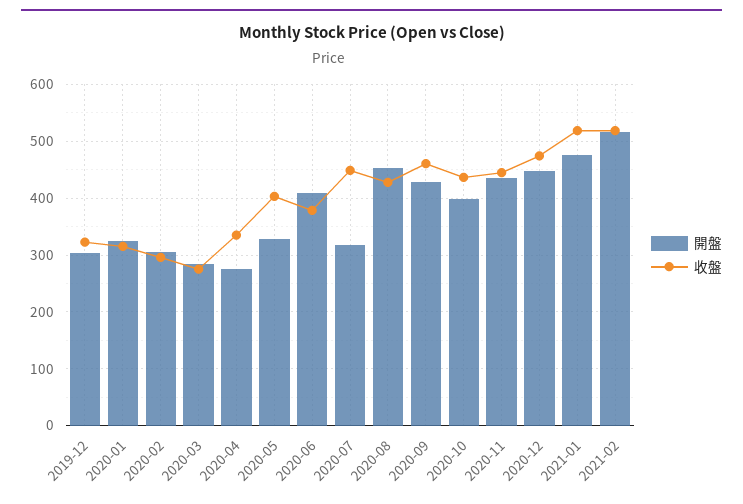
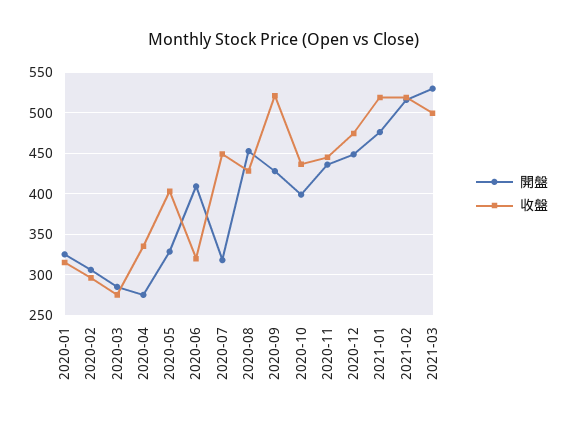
開盤, 2019-12: 300 -> none
收盤, 2019-12: 320 -> none
收盤, 2020-06: 380 -> 320
收盤, 2020-09: 460 -> 520
開盤, 2021-03: none -> 530
收盤, 2021-03: none -> 500

